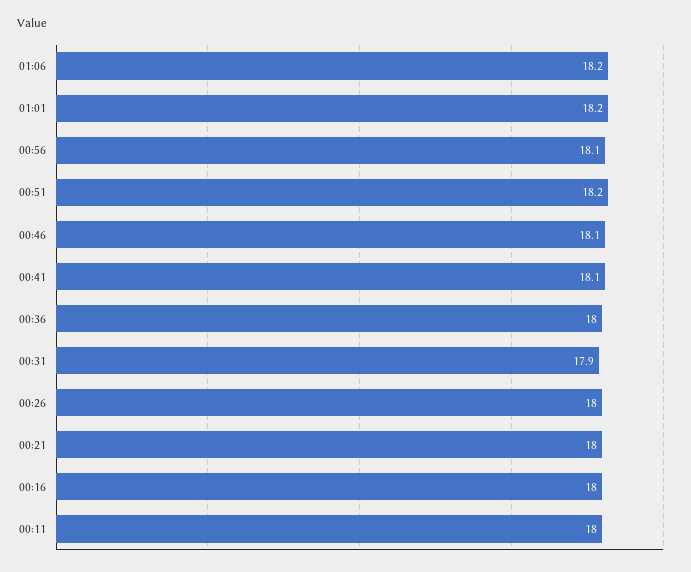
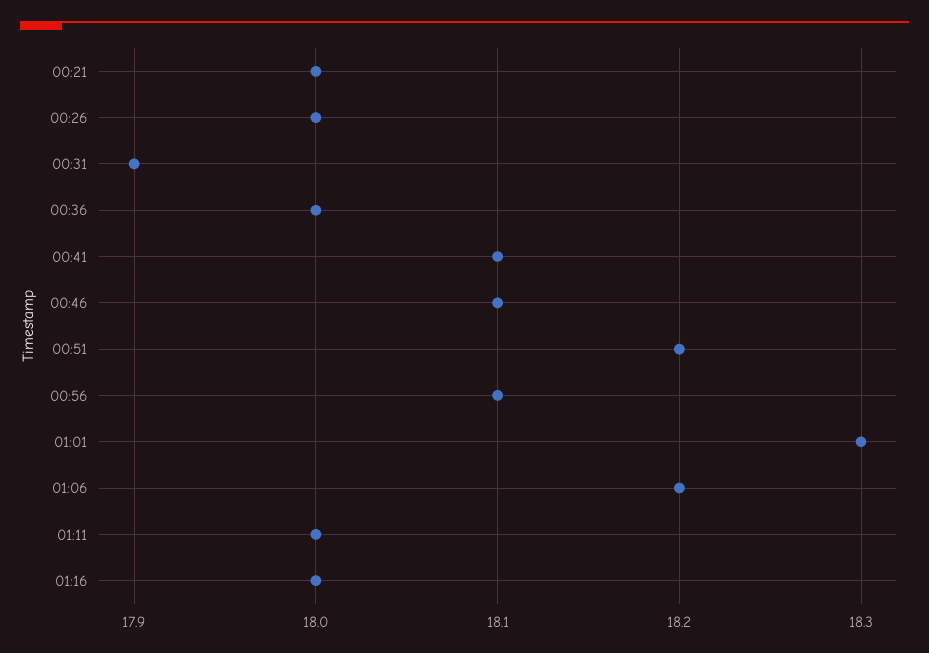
01:01: 18.2 -> 18.3
00:16: 18 -> none
00:11: 18 -> none
01:11: none -> 18
01:16: none -> 18

